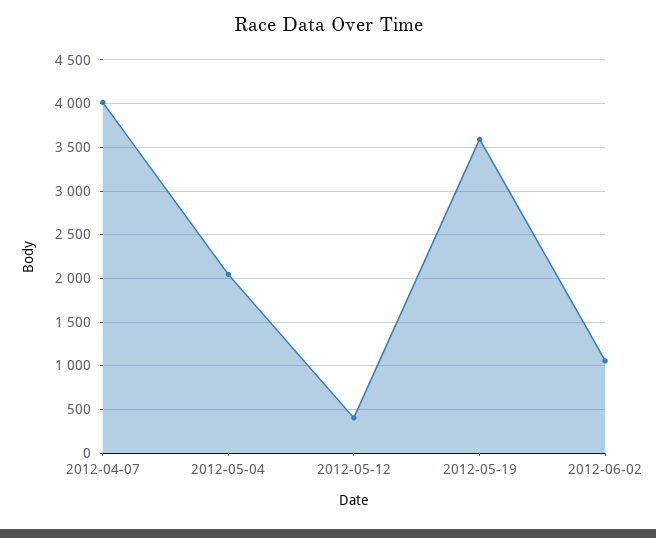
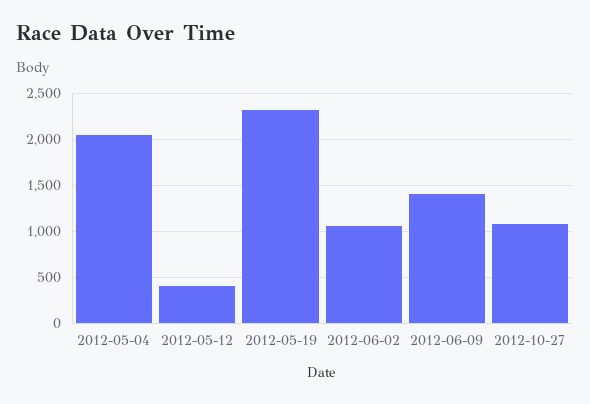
2012-04-07: 4000 -> none
2012-05-19: 3600 -> 2300
2012-06-09: none -> 1400
2012-10-27: none -> 1100

